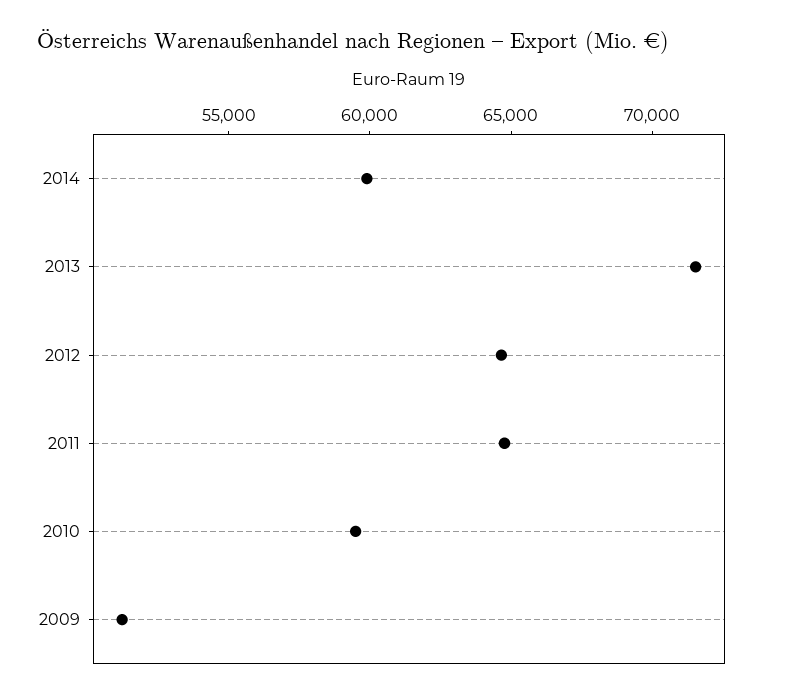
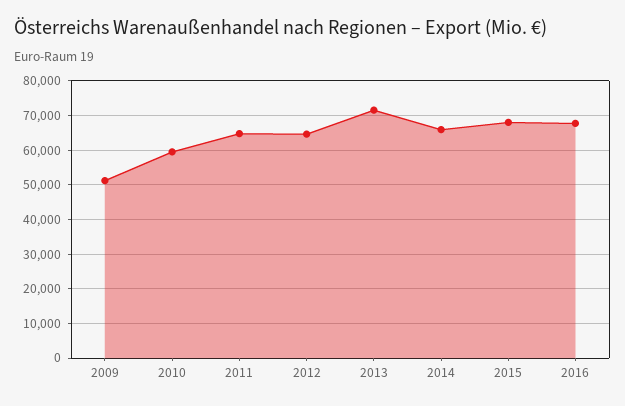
2014: 60000 -> 66000
2015: none -> 68000
2016: none -> 68000

